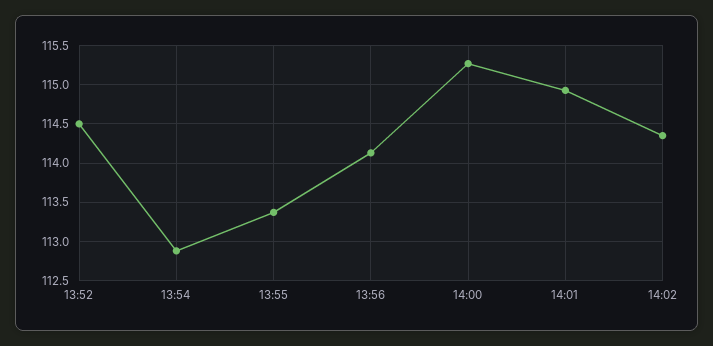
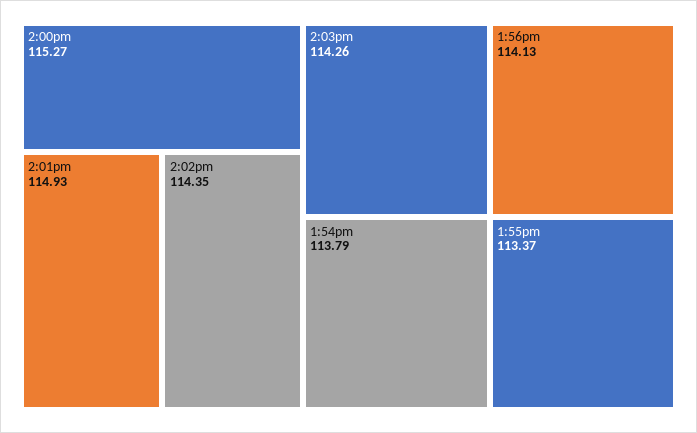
13:52: 114.5 -> none
13:54: 112.9 -> 113.79
2:03pm: none -> 114.26

